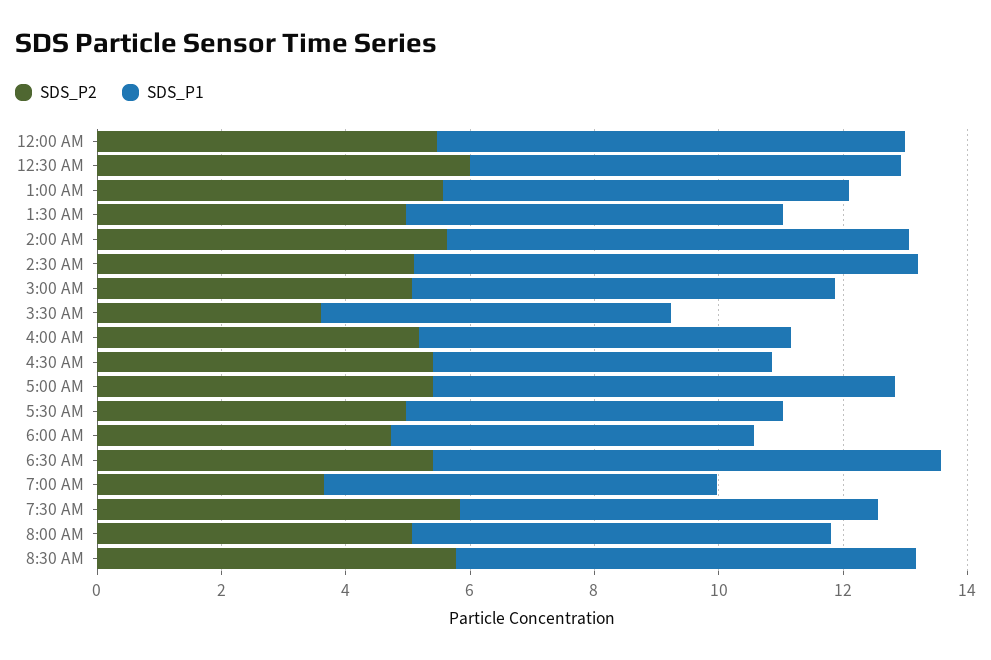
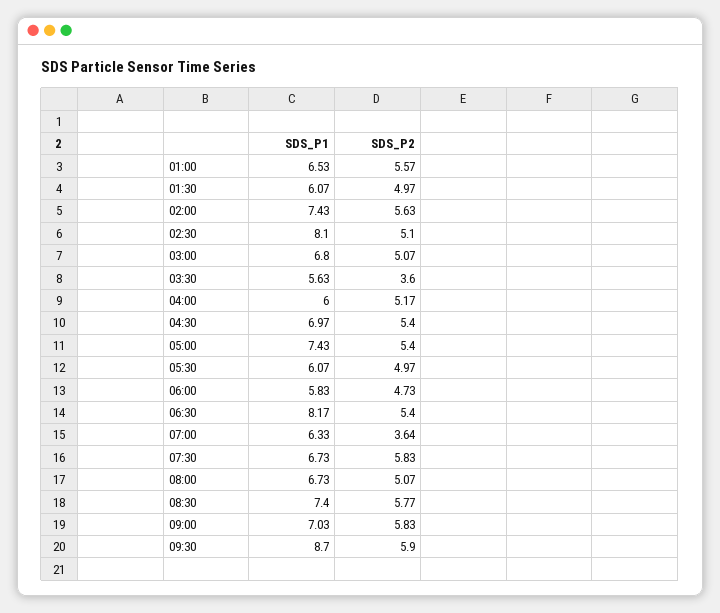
SDS_P2, 12:00 AM: 5.5 -> none
SDS_P1, 12:00 AM: 7.5 -> none
SDS_P2, 12:30 AM: 6 -> none
SDS_P1, 12:30 AM: 7 -> none
SDS_P1, 4:30 AM: 5.5 -> 6.97
SDS_P1, 09:00: none -> 7.03
SDS_P2, 09:00: none -> 5.83
SDS_P1, 09:30: none -> 8.7
SDS_P2, 09:30: none -> 5.9

